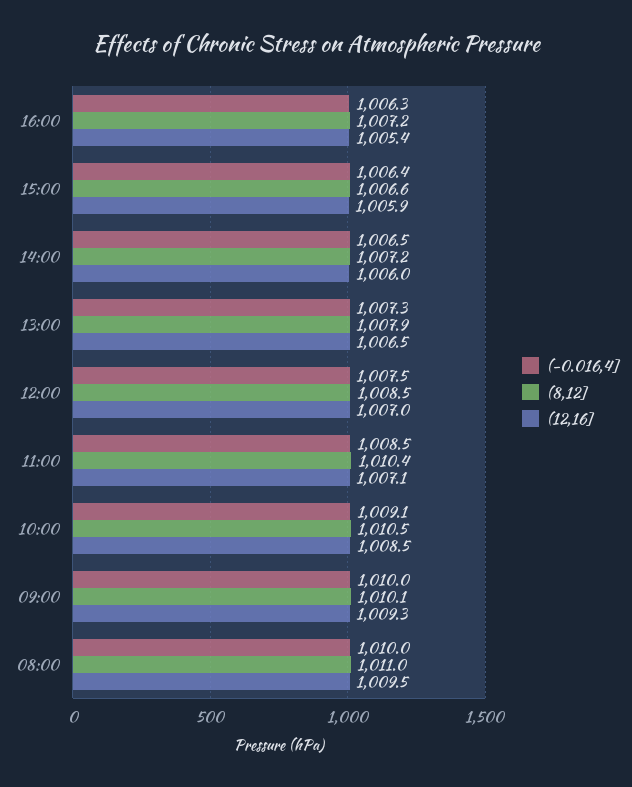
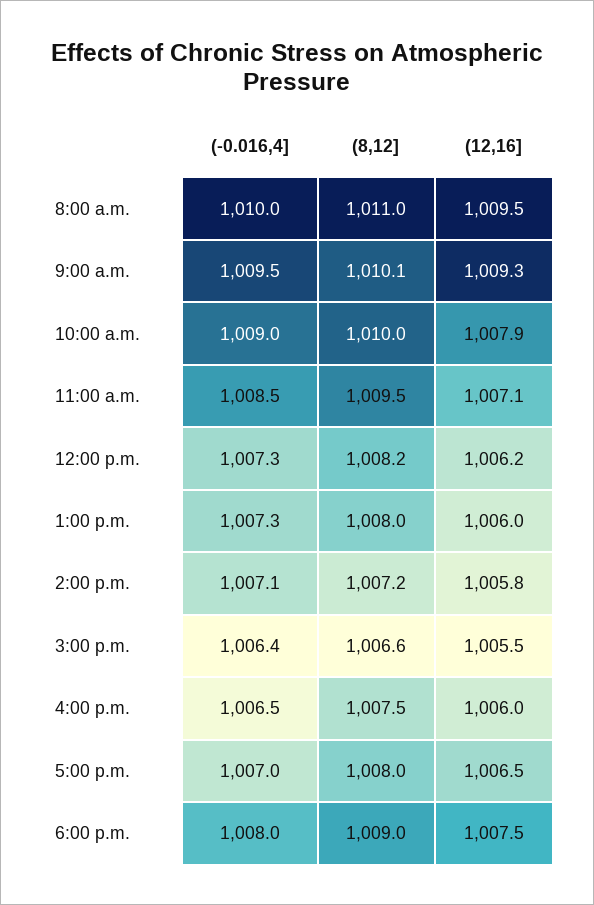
(-0.016,4], 16:00: 1006.3 -> 1006.5
(8,12], 16:00: 1007.2 -> 1007.5
(12,16], 16:00: 1005.4 -> 1006
(12,16], 15:00: 1005.9 -> 1005.5
(-0.016,4], 14:00: 1006.5 -> 1007.1
(12,16], 14:00: 1006 -> 1005.8
(8,12], 13:00: 1007.9 -> 1008
(12,16], 13:00: 1006.5 -> 1006
(-0.016,4], 12:00: 1007.5 -> 1007.3
(8,12], 12:00: 1008.5 -> 1008.2
(12,16], 12:00: 1007 -> 1006.2
(8,12], 11:00: 1010.4 -> 1009.5
(-0.016,4], 10:00: 1009.1 -> 1009
(8,12], 10:00: 1010.5 -> 1010
(12,16], 10:00: 1008.5 -> 1007.9
(-0.016,4], 09:00: 1010 -> 1009.5
(-0.016,4], 5:00 p.m.: none -> 1007
(8,12], 5:00 p.m.: none -> 1008
(12,16], 5:00 p.m.: none -> 1006.5
(-0.016,4], 6:00 p.m.: none -> 1008
(8,12], 6:00 p.m.: none -> 1009
(12,16], 6:00 p.m.: none -> 1007.5

